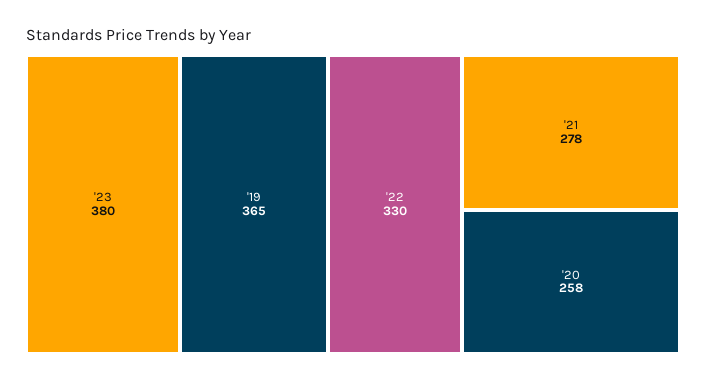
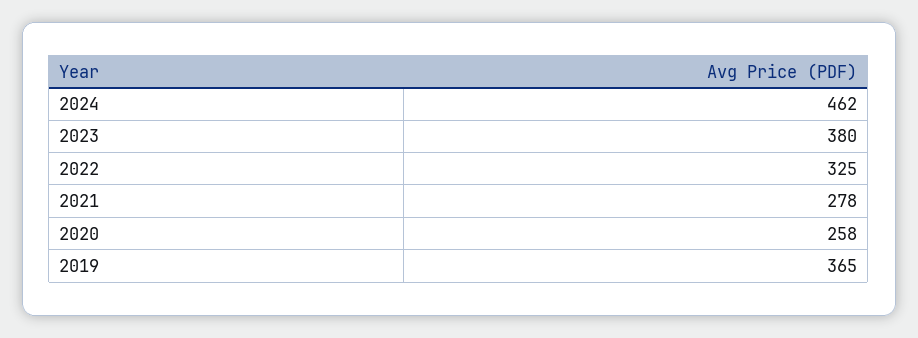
'22: 330 -> 325
2024: none -> 462

